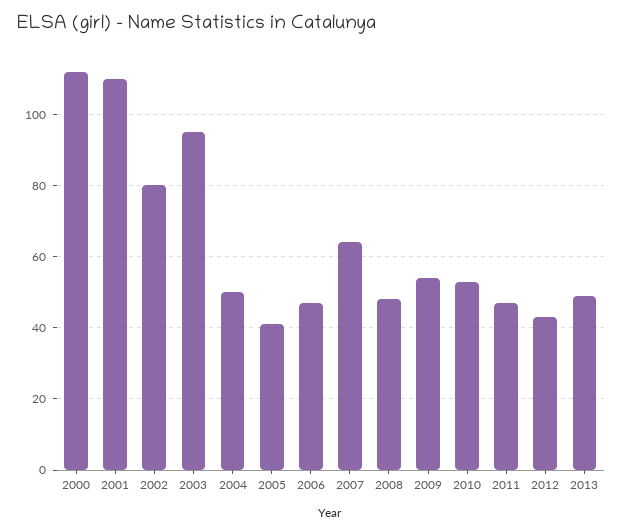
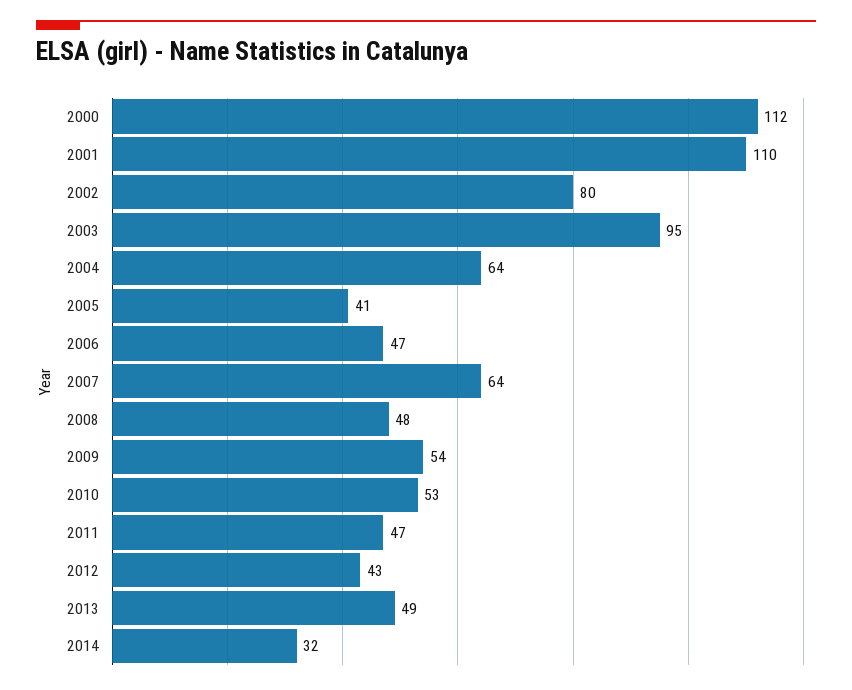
2004: 50 -> 64
2014: none -> 32

